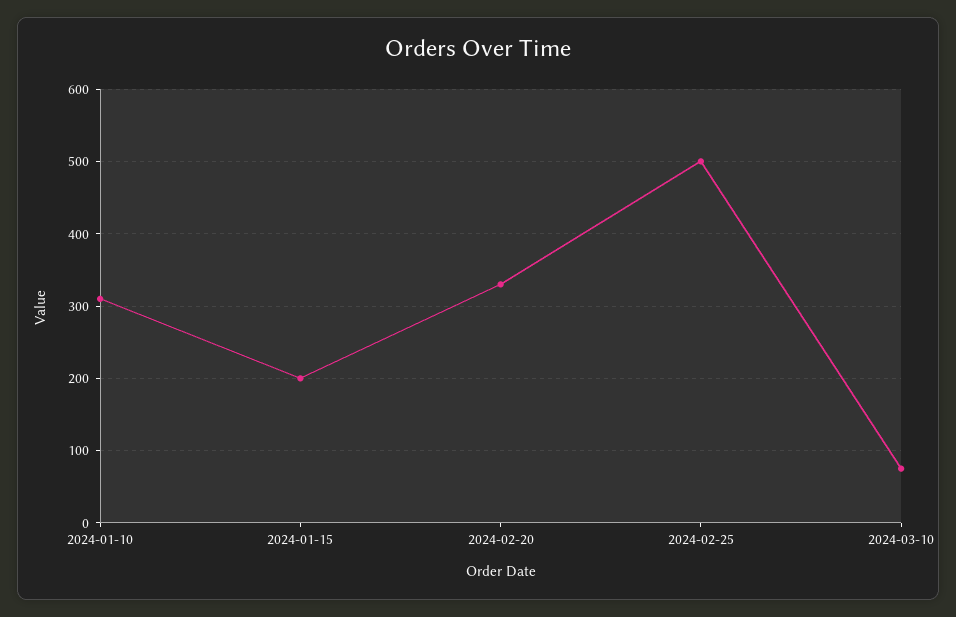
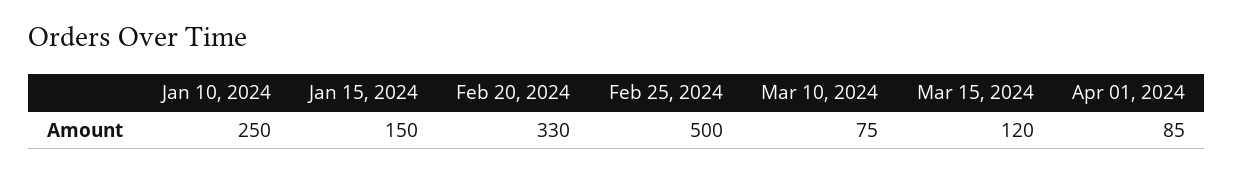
2024-01-10: 310 -> 250
2024-01-15: 200 -> 150
Mar 15, 2024: none -> 120
Apr 01, 2024: none -> 85

